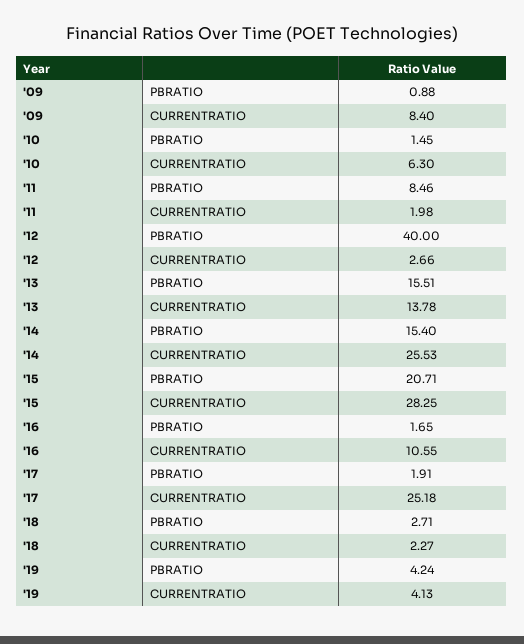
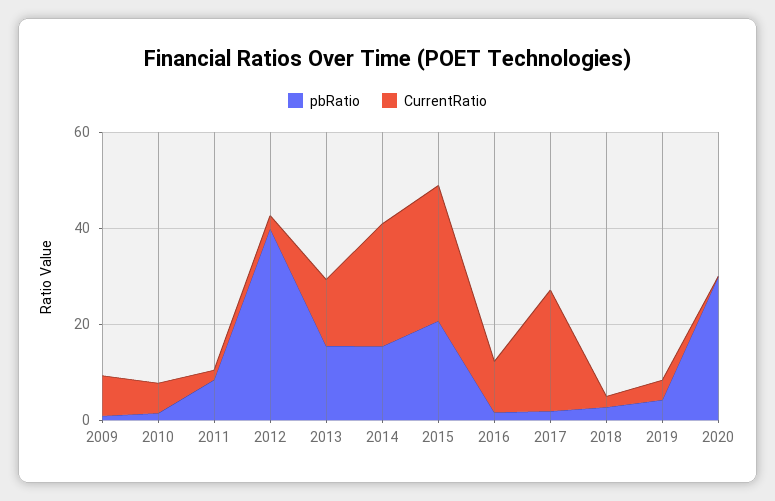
PBRATIO, 2020: none -> 30
CURRENTRATIO, 2020: none -> 0

